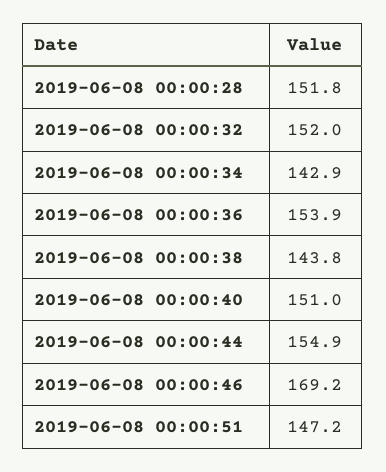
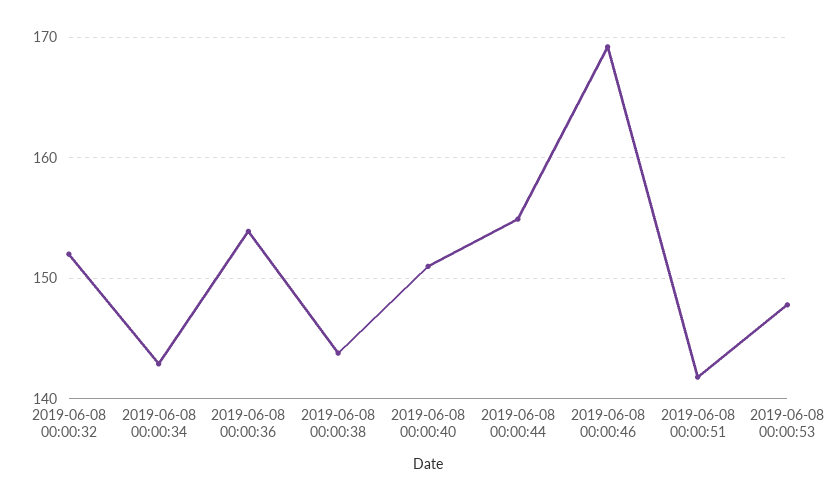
2019-06-08 00:00:28: 151.8 -> none
2019-06-08 00:00:51: 147.2 -> 142
2019-06-08 00:00:53: none -> 148

